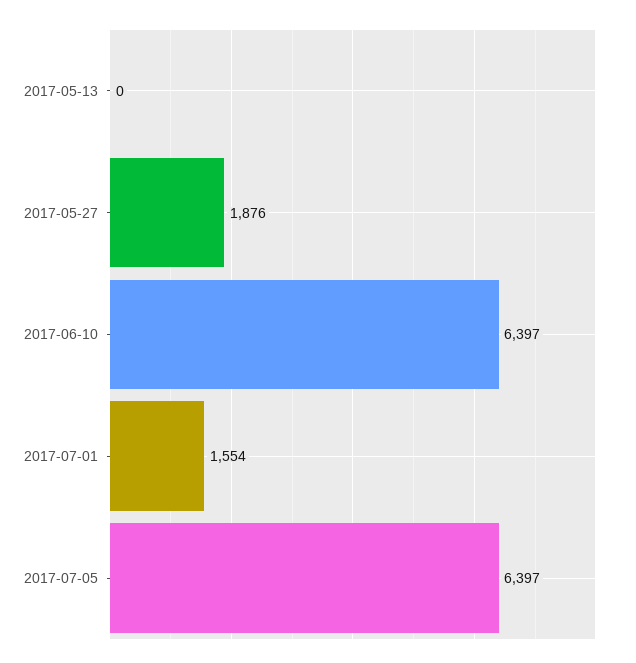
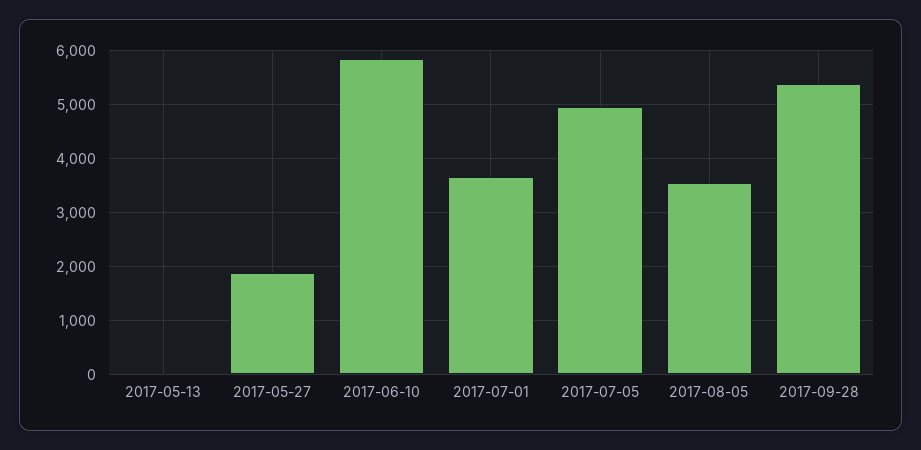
2017-06-10: 6397 -> 5800
2017-07-01: 1554 -> 3600
2017-07-05: 6397 -> 5000
2017-08-05: none -> 3600
2017-09-28: none -> 5400

